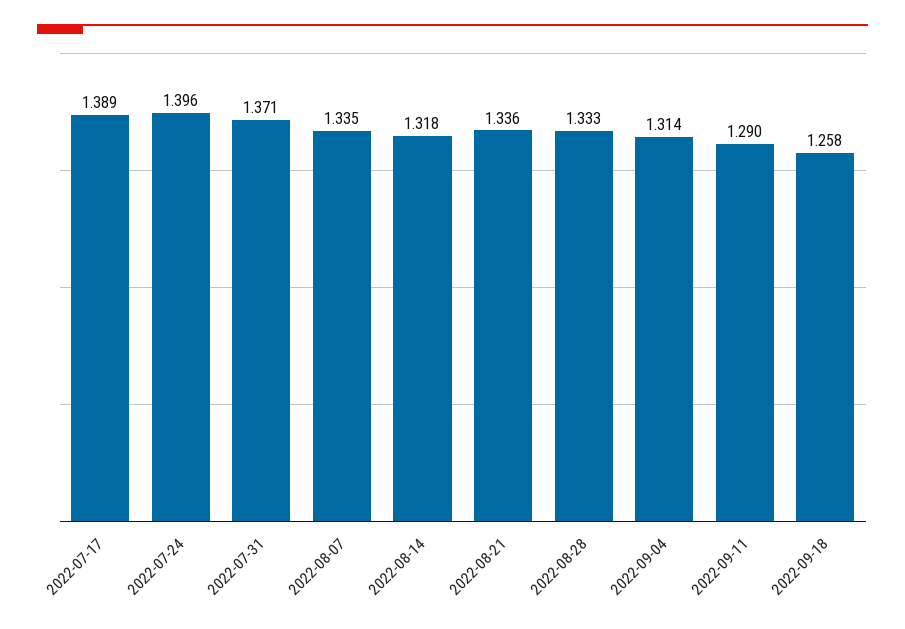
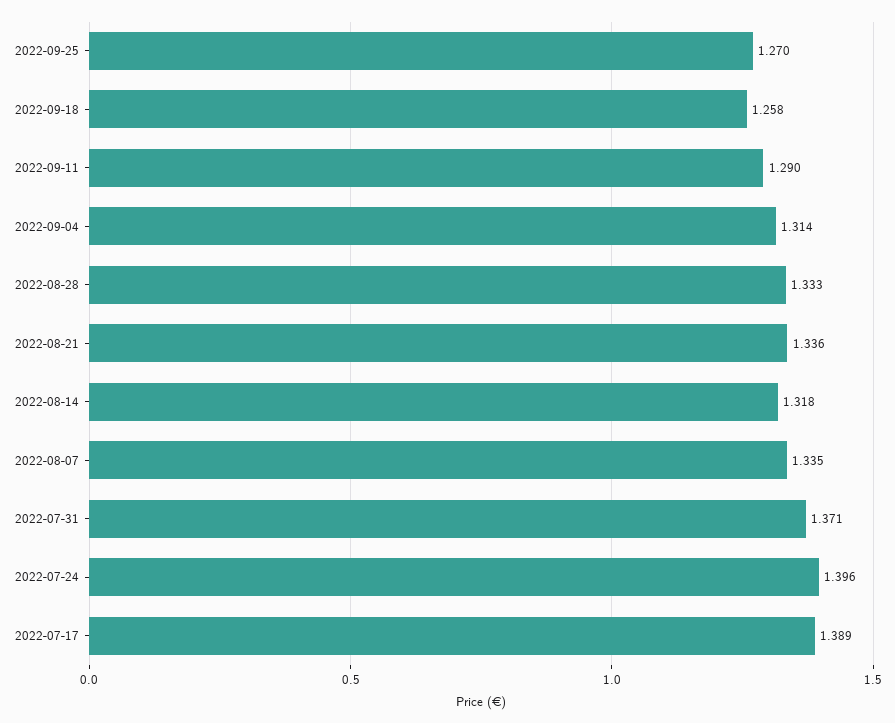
2022-09-25: none -> 1.27

